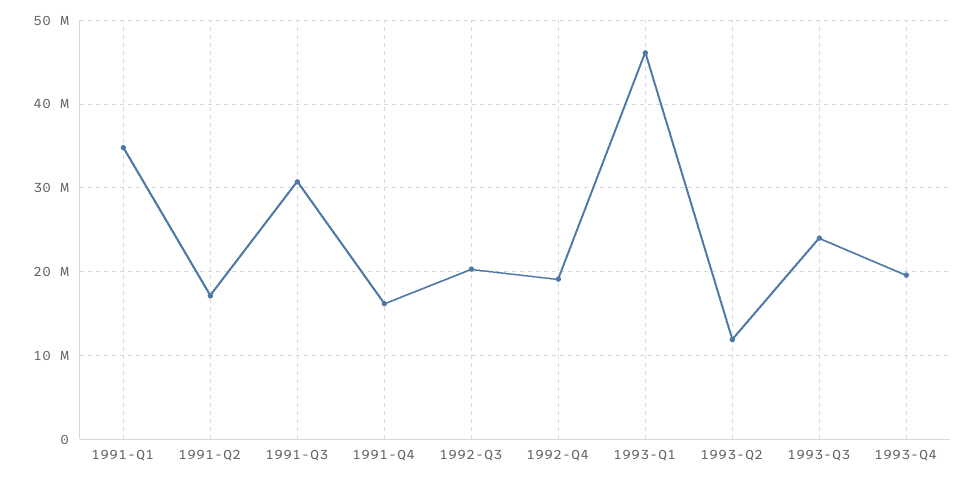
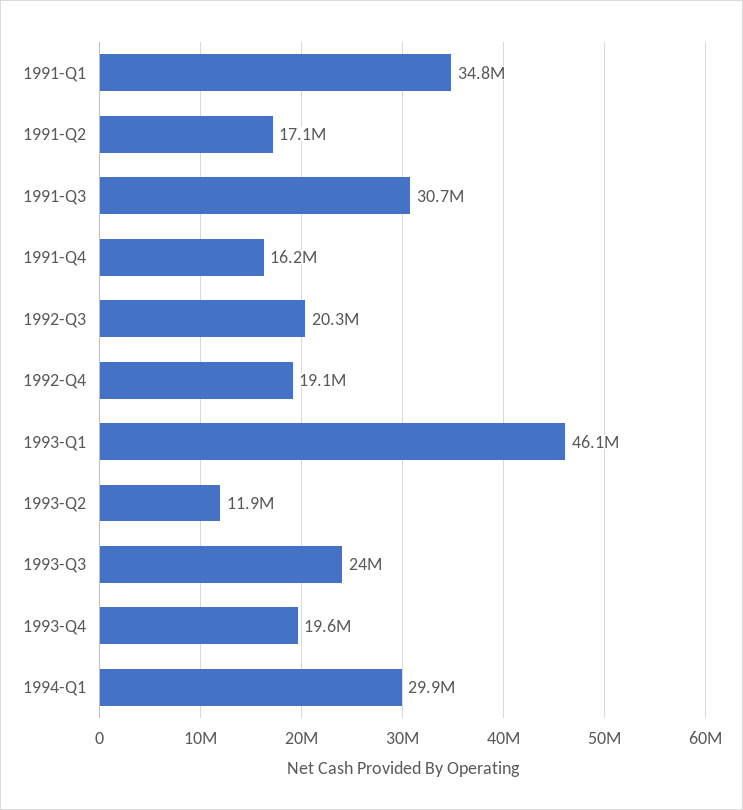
1994-Q1: none -> 29900000

